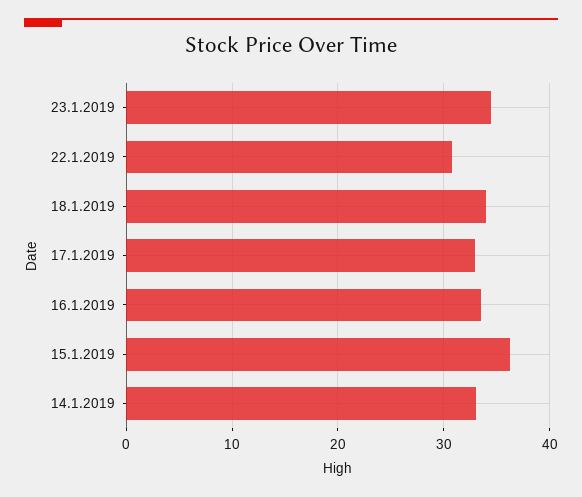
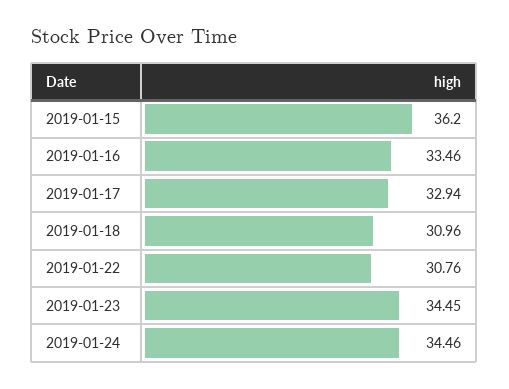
18.1.2019: 34 -> 30.96
14.1.2019: 33 -> none
2019-01-24: none -> 34.46

